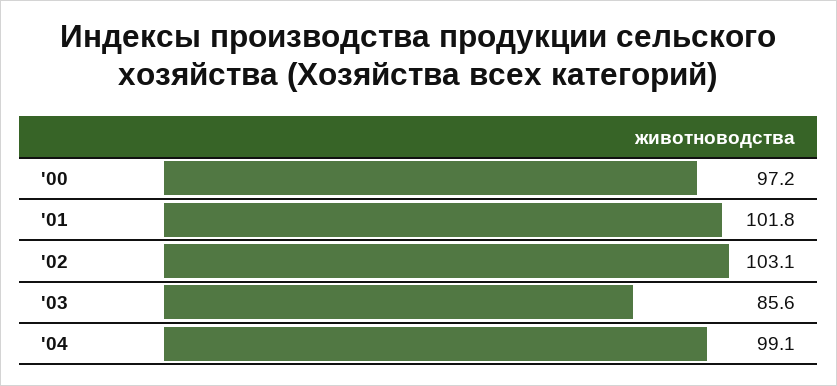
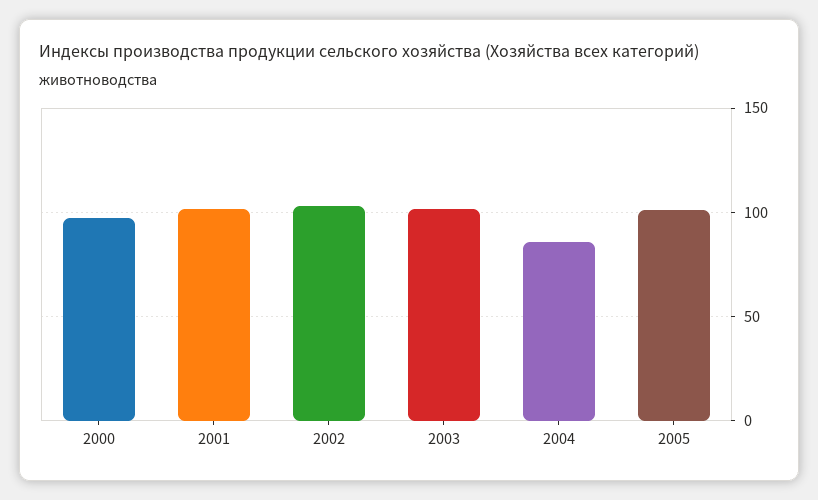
'03: 85.6 -> 100
'04: 99.1 -> 85
2005: none -> 100

